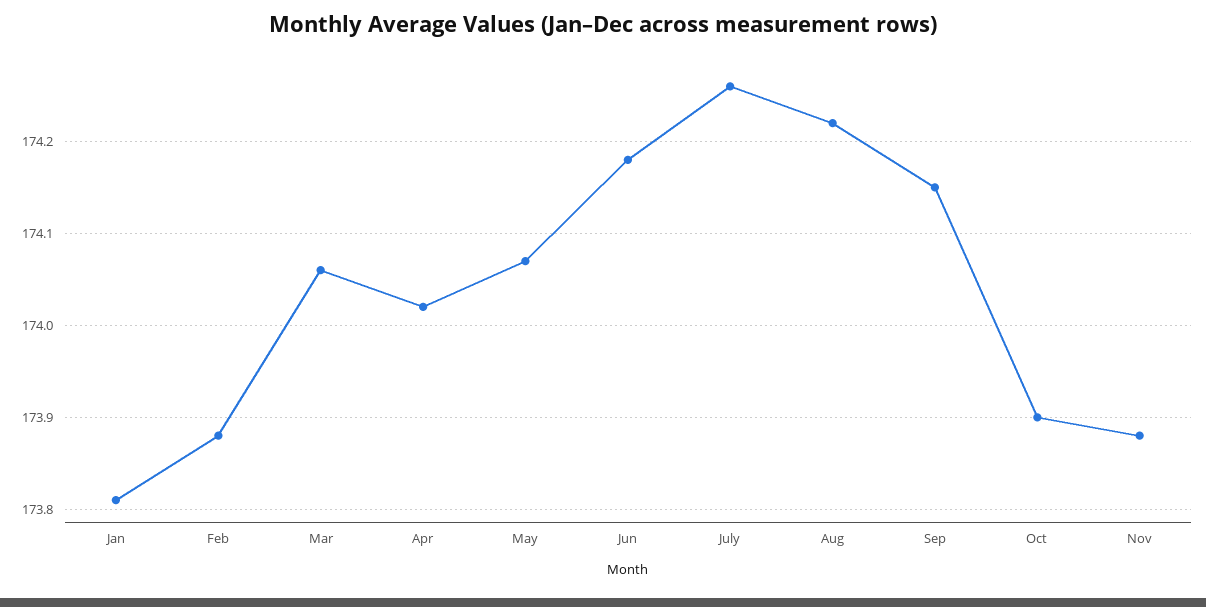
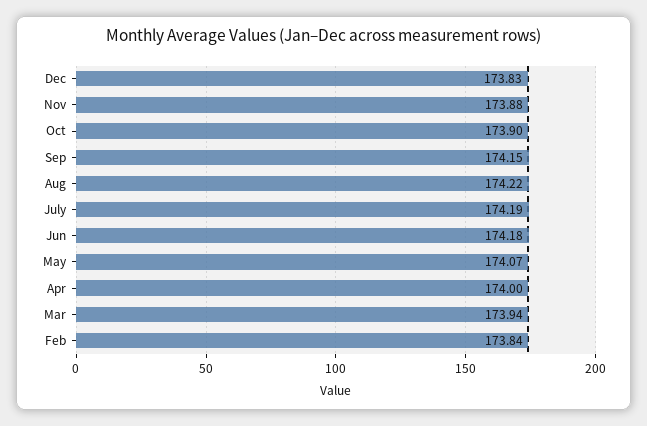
Jan: 173.81 -> none
Feb: 173.88 -> 173.84
Mar: 174.06 -> 173.94
Apr: 174.02 -> 174
July: 174.26 -> 174.19
Dec: none -> 173.83

